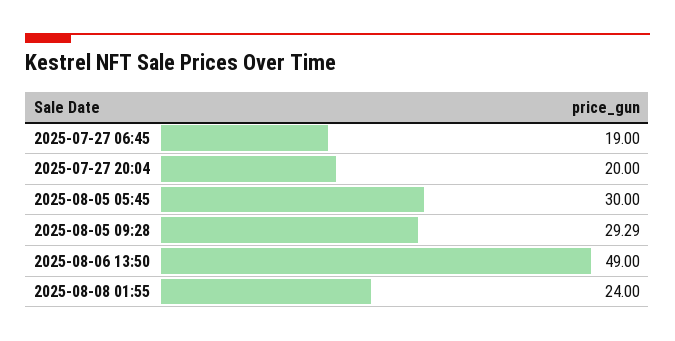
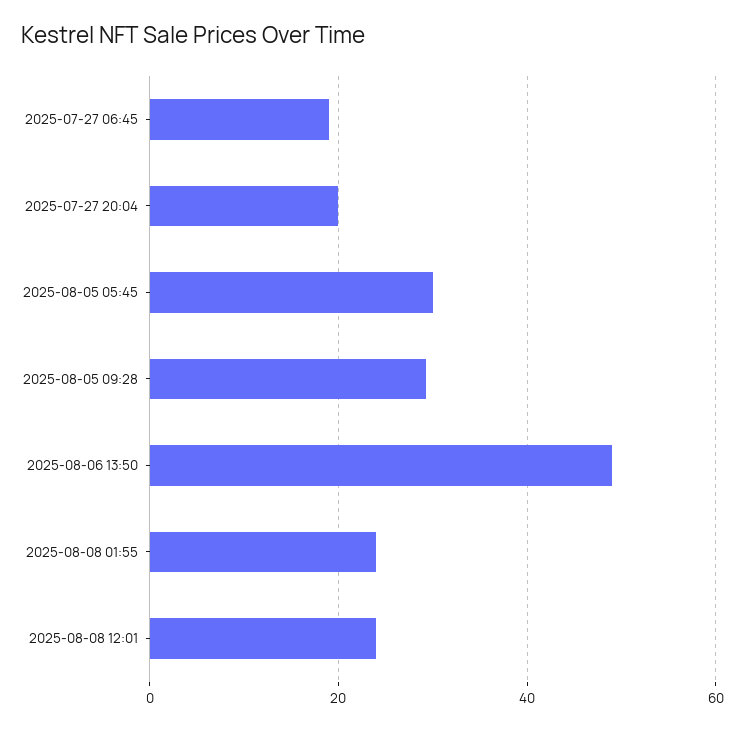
2025-08-08 12:01: none -> 24

